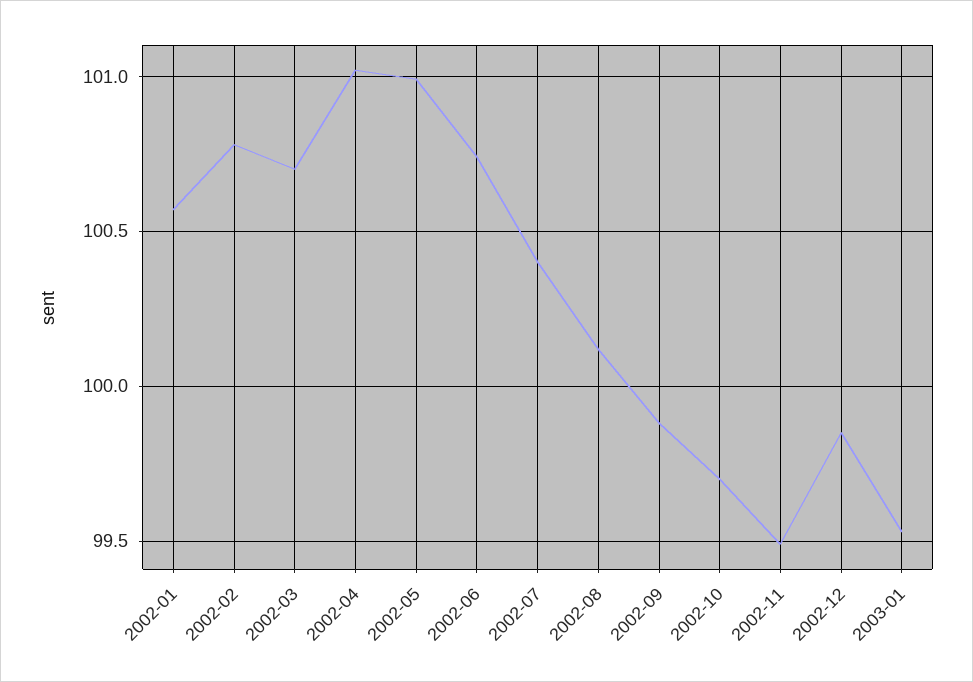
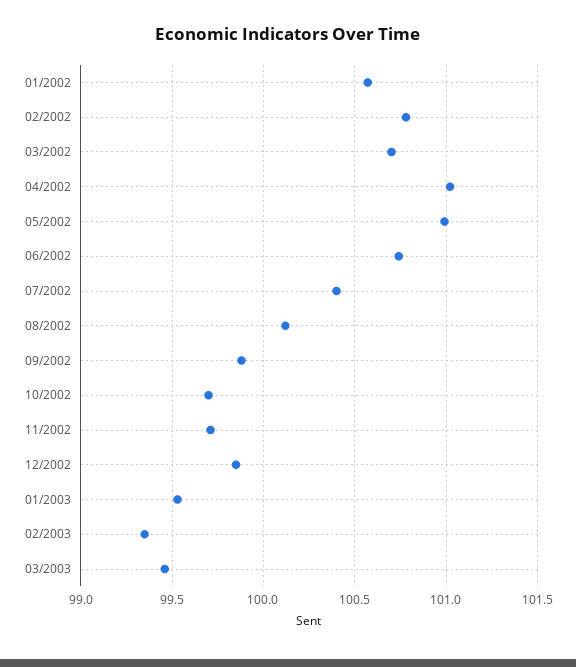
2002-11: 99.5 -> 99.7
02/2003: none -> 99.35
03/2003: none -> 99.45

